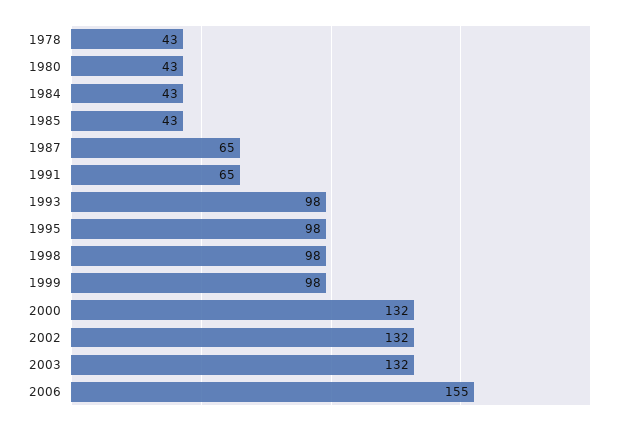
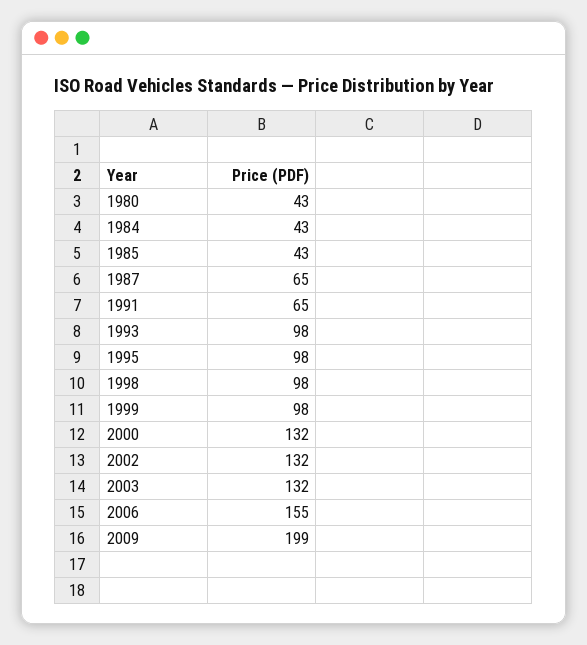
1978: 43 -> none
2009: none -> 199

